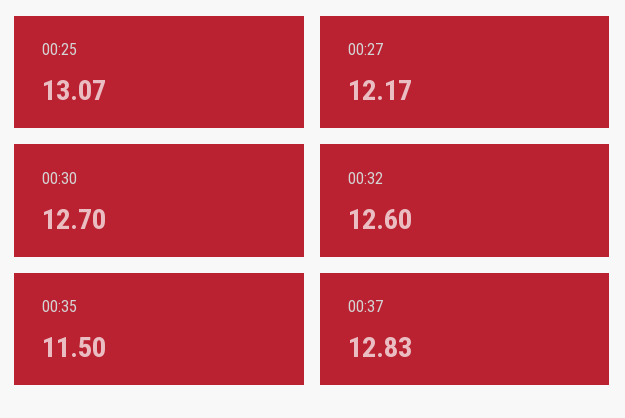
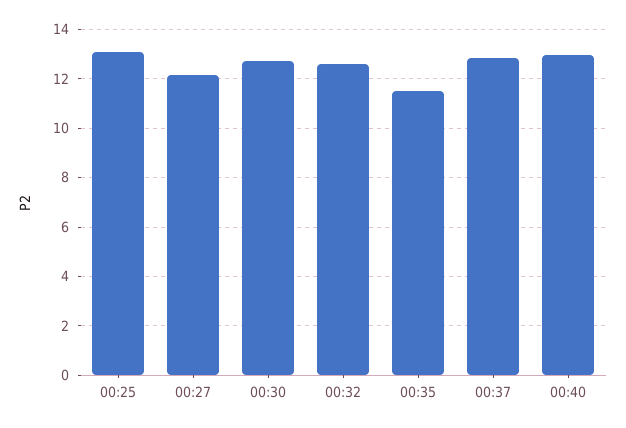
00:40: none -> 13

